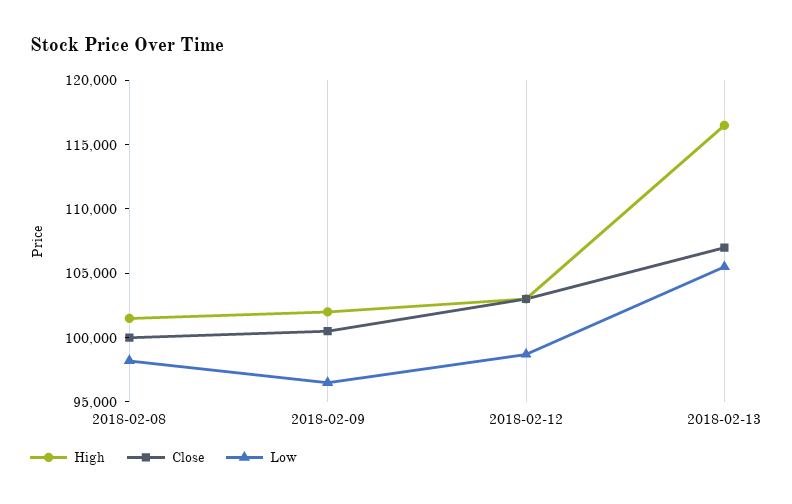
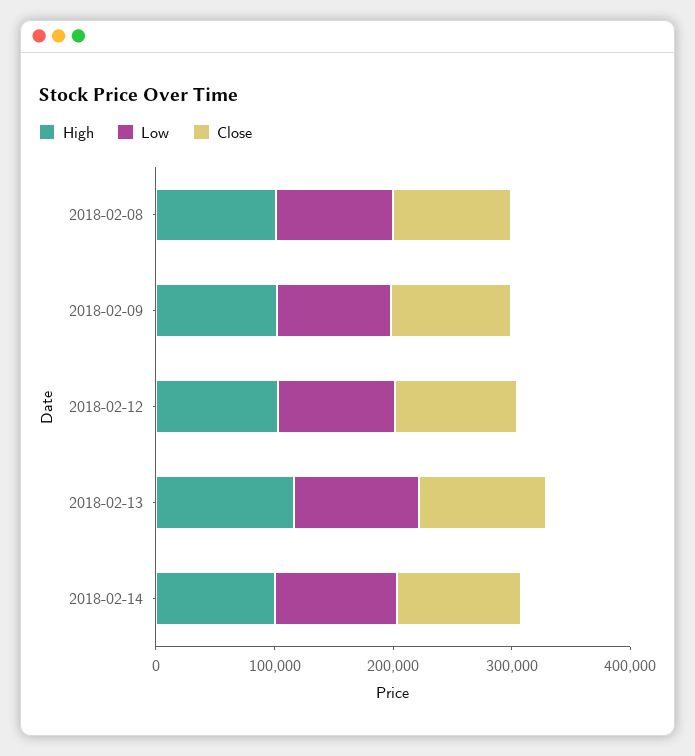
High, 2018-02-14: none -> 100000
Low, 2018-02-14: none -> 100000
Close, 2018-02-14: none -> 100000

